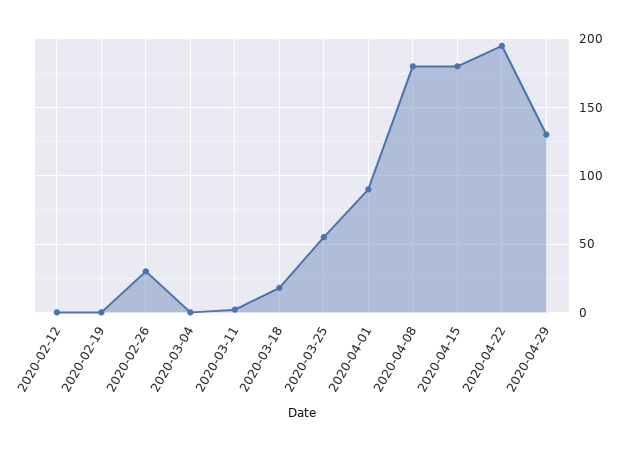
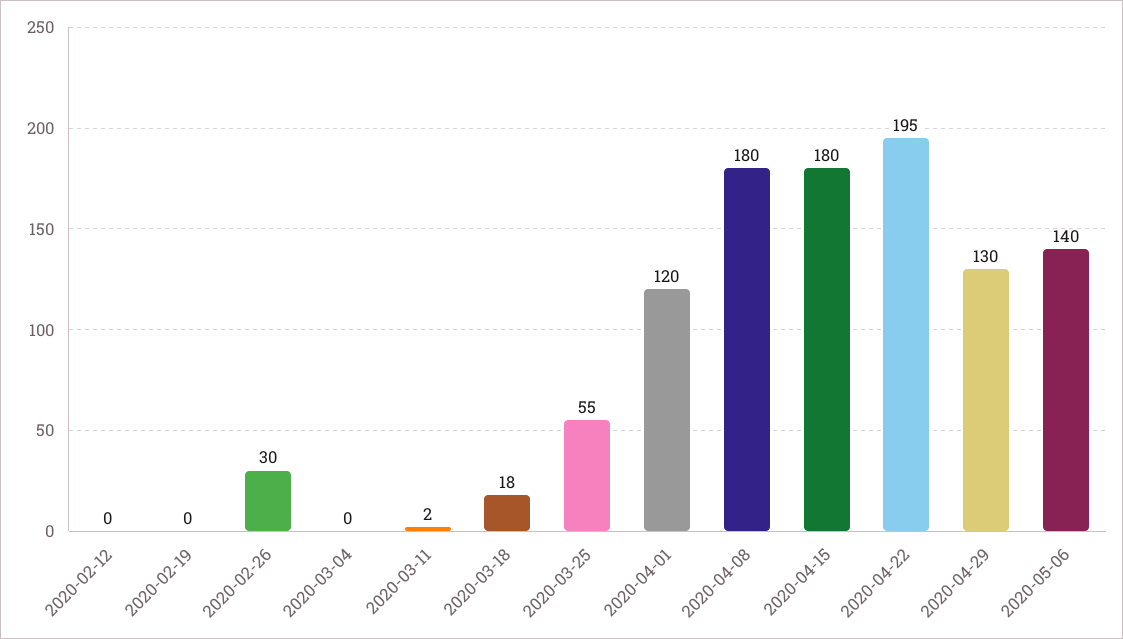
2020-04-01: 90 -> 120
2020-05-06: none -> 140

